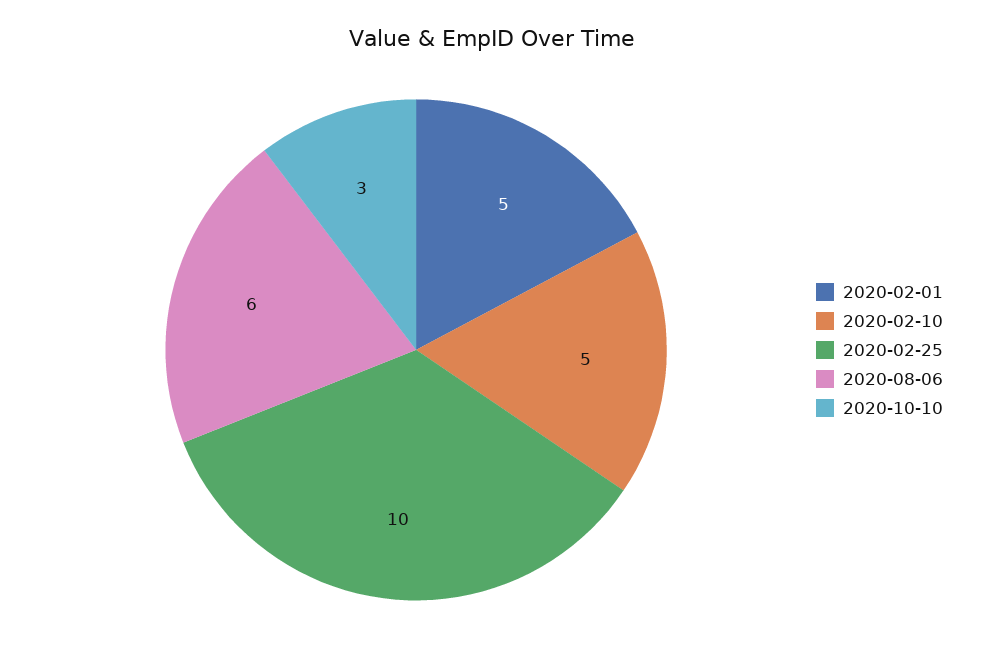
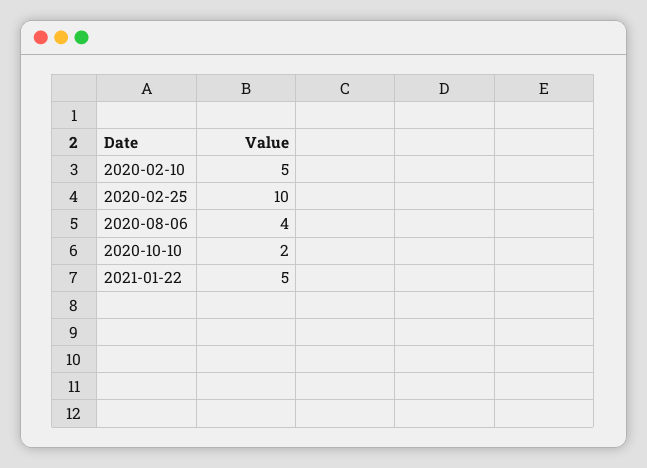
2020-02-01: 5 -> none
2020-08-06: 6 -> 4
2020-10-10: 3 -> 2
2021-01-22: none -> 5

